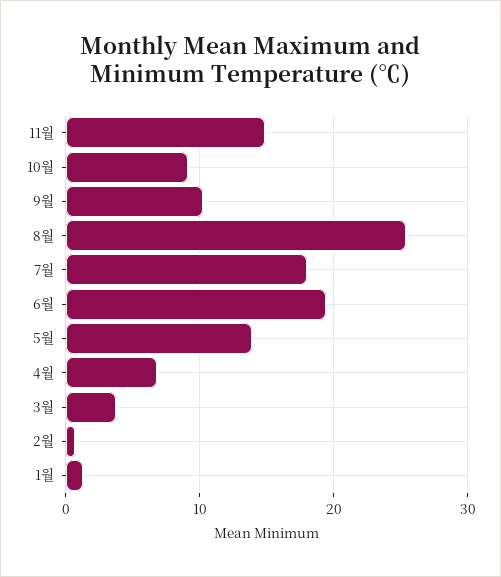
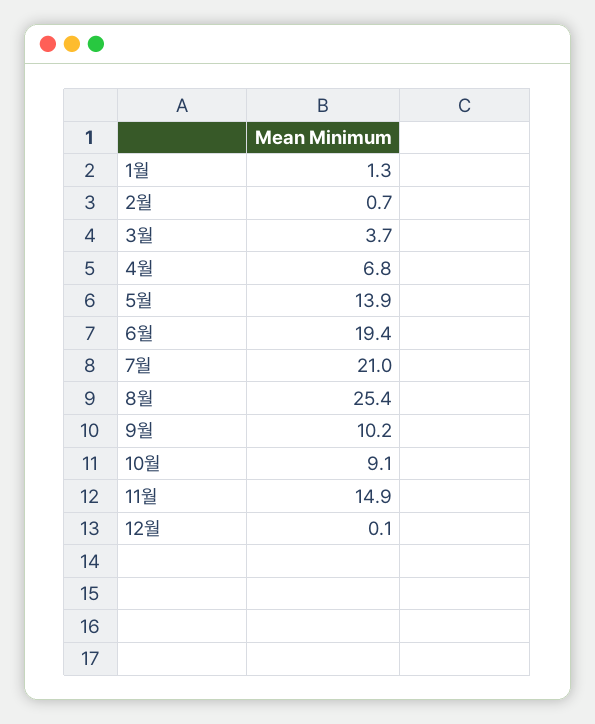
7월: 18 -> 21
12월: none -> 0.1

